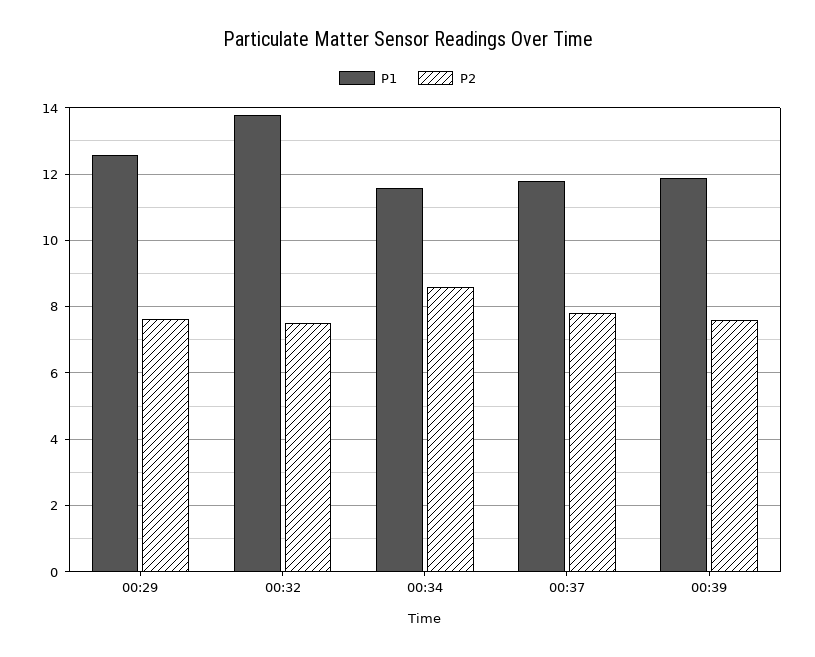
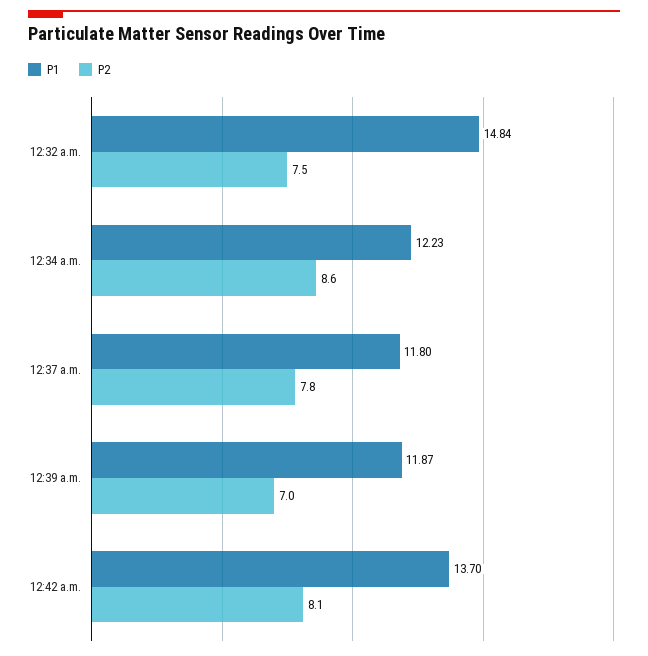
P1, 00:29: 12.6 -> none
P2, 00:29: 7.6 -> none
P1, 00:32: 13.8 -> 14.84
P1, 00:34: 11.6 -> 12.23
P2, 00:39: 7.6 -> 7
P1, 12:42 a.m.: none -> 13.7
P2, 12:42 a.m.: none -> 8.1

